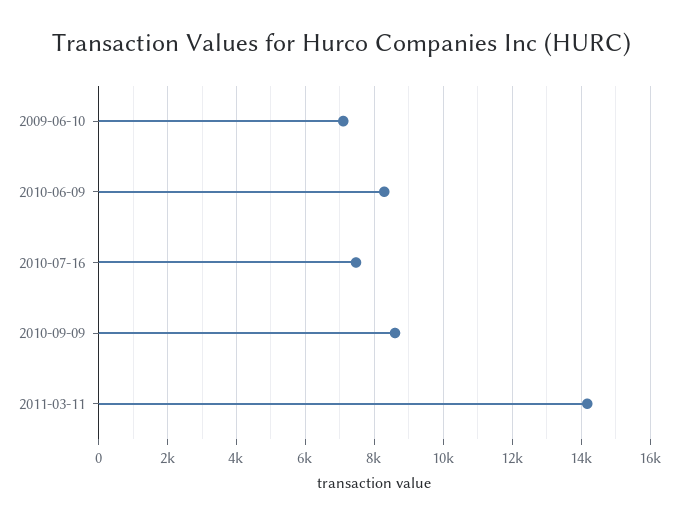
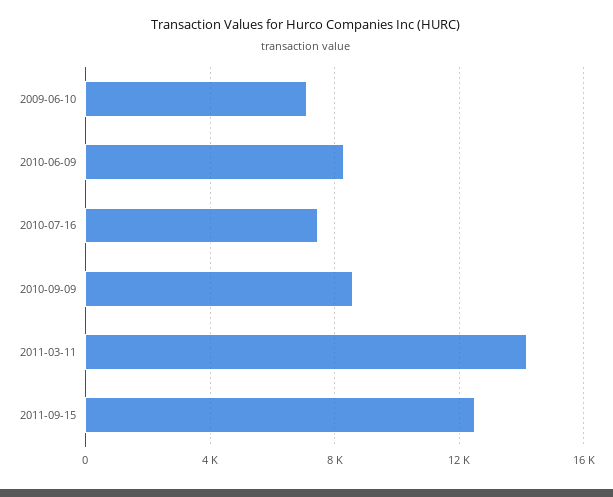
2011-09-15: none -> 12500

